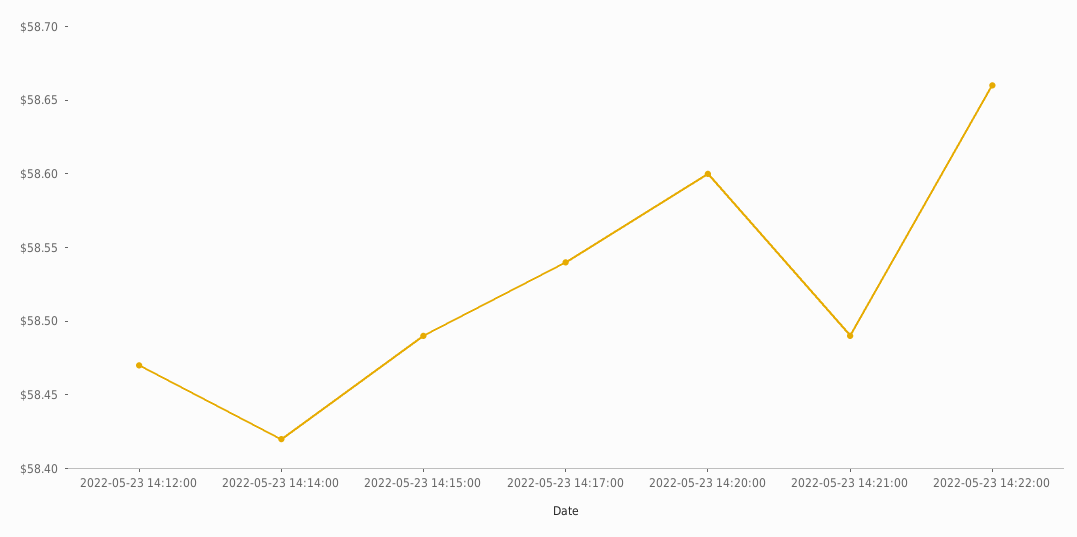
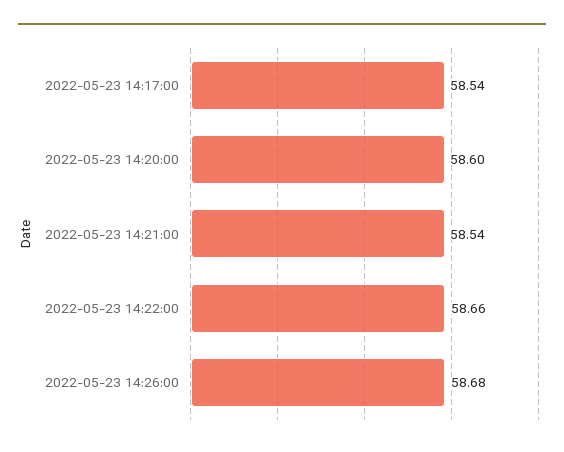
2022-05-23 14:12:00: 58.47 -> none
2022-05-23 14:14:00: 58.42 -> none
2022-05-23 14:15:00: 58.49 -> none
2022-05-23 14:21:00: 58.49 -> 58.54
2022-05-23 14:26:00: none -> 58.68

